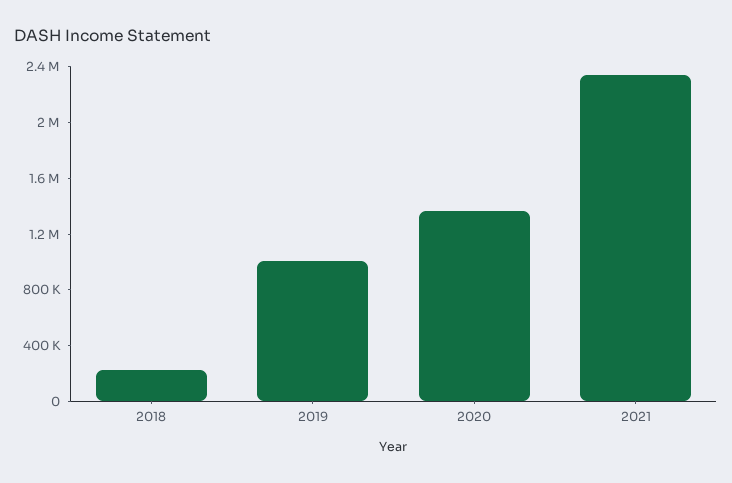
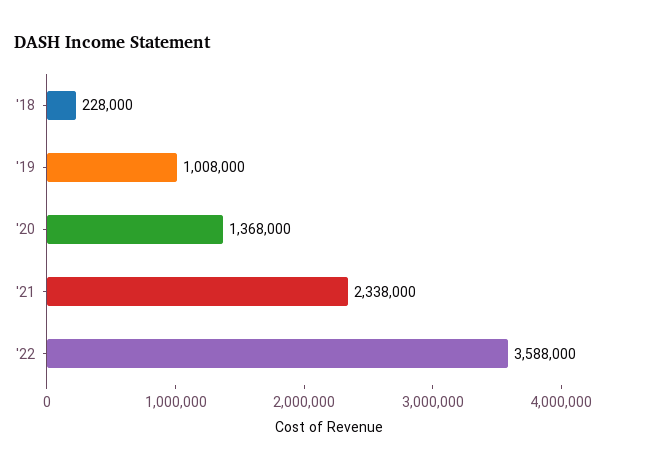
'22: none -> 3588000

